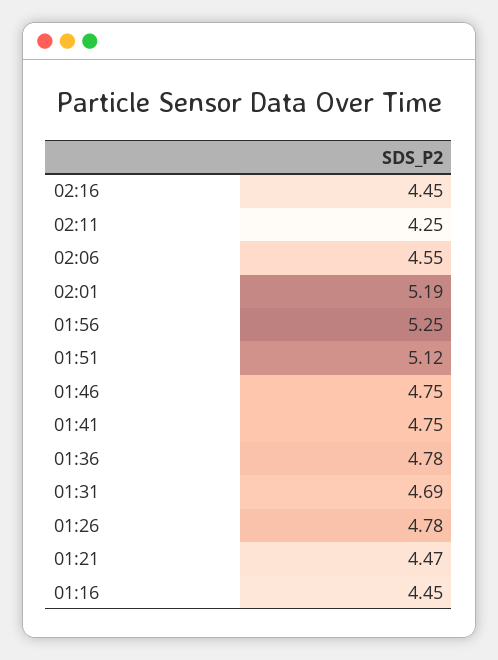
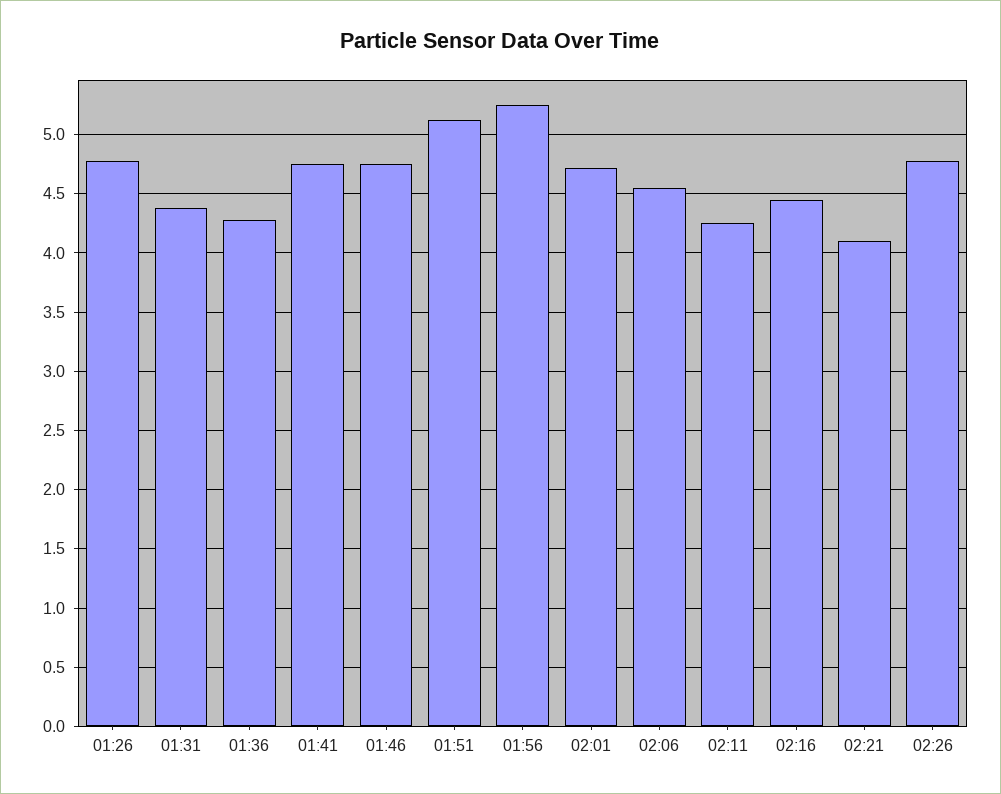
02:01: 5.19 -> 4.7
01:36: 4.78 -> 4.3
01:31: 4.69 -> 4.4
01:21: 4.47 -> none
01:16: 4.45 -> none
02:21: none -> 4.1
02:26: none -> 4.8

